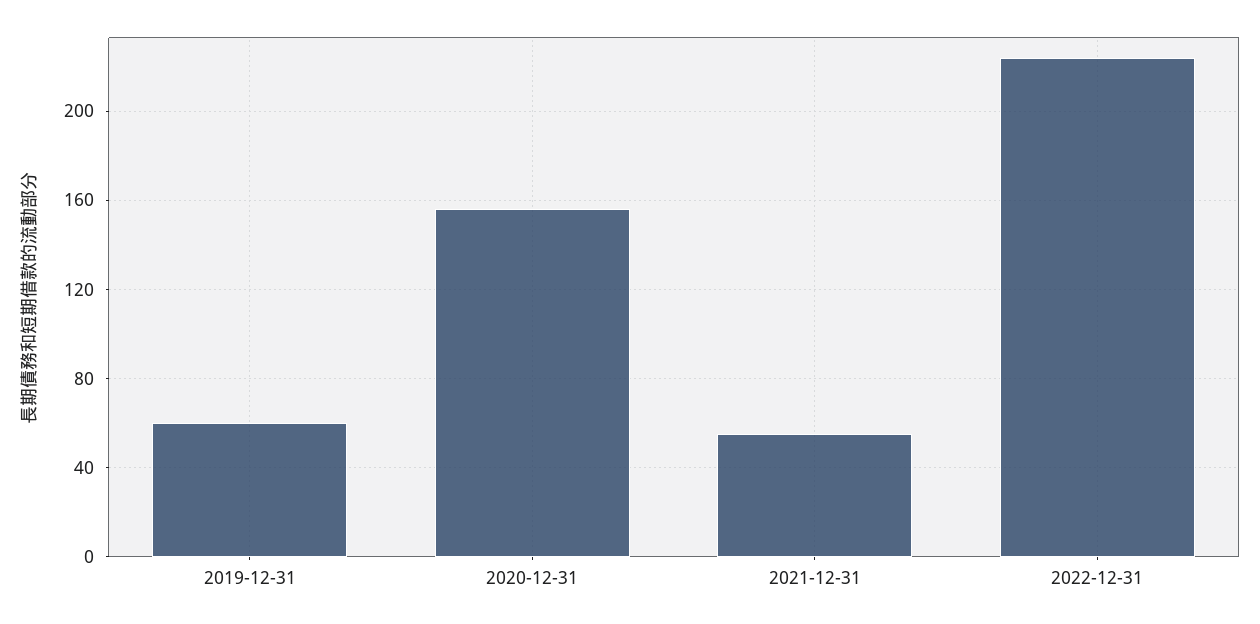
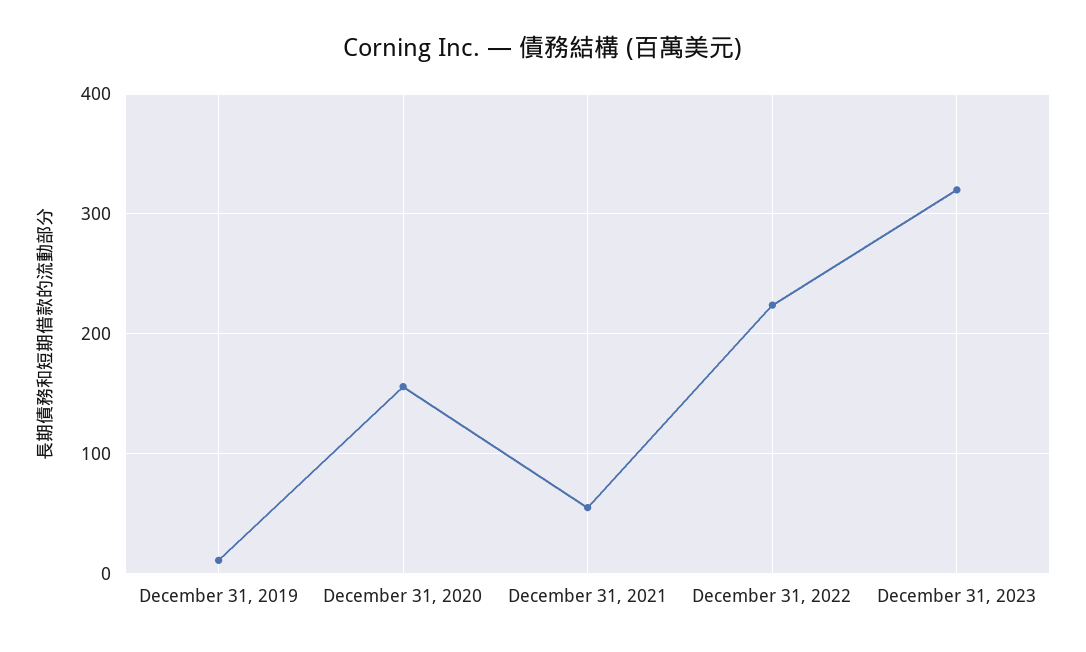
2019-12-31: 60 -> 10
December 31, 2023: none -> 320

